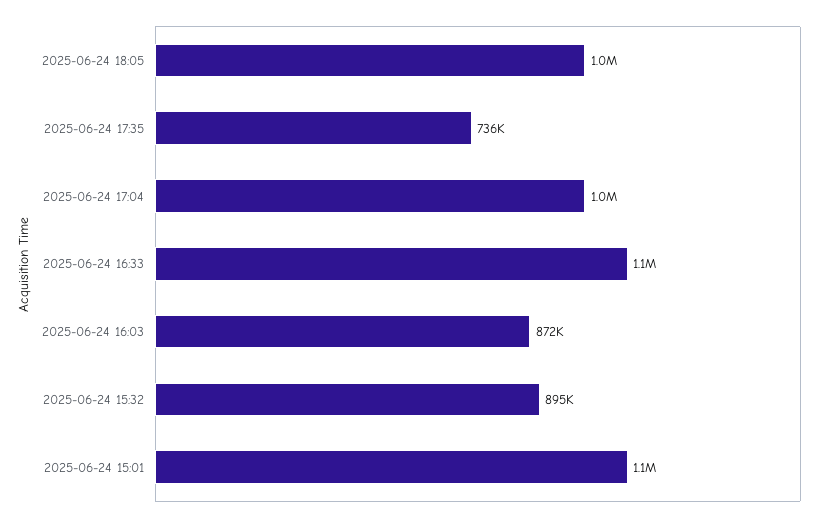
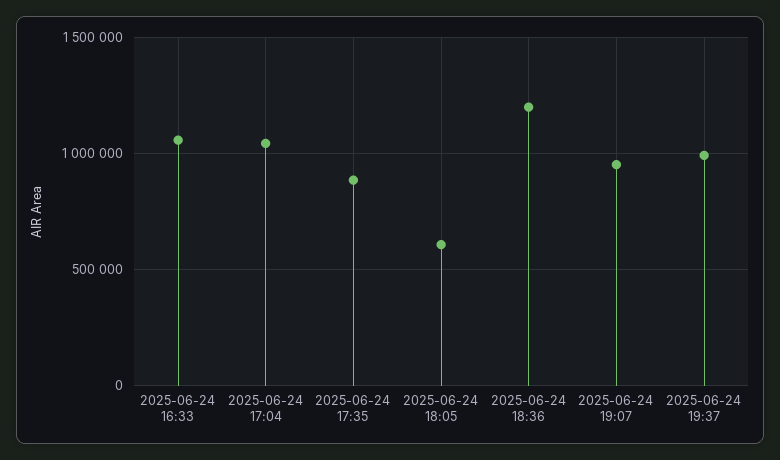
2025-06-24 18:05: 1000000 -> 600000
2025-06-24 17:35: 736000 -> 900000
2025-06-24 16:03: 872000 -> none
2025-06-24 15:32: 895000 -> none
2025-06-24 15:01: 1100000 -> none
2025-06-24 18:36: none -> 1200000
2025-06-24 19:07: none -> 950000
2025-06-24 19:37: none -> 1000000

